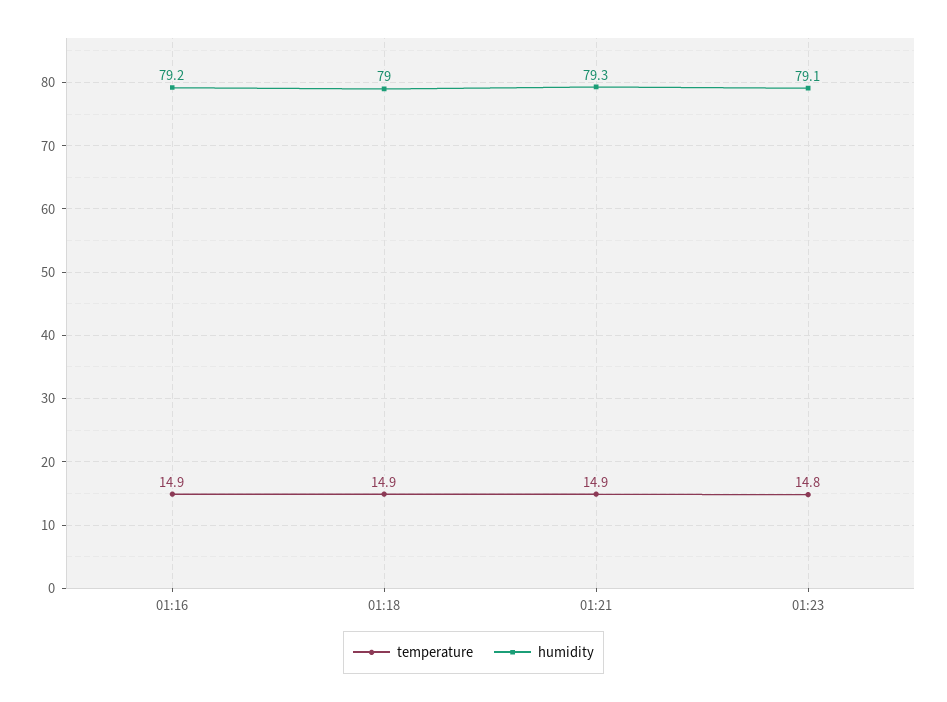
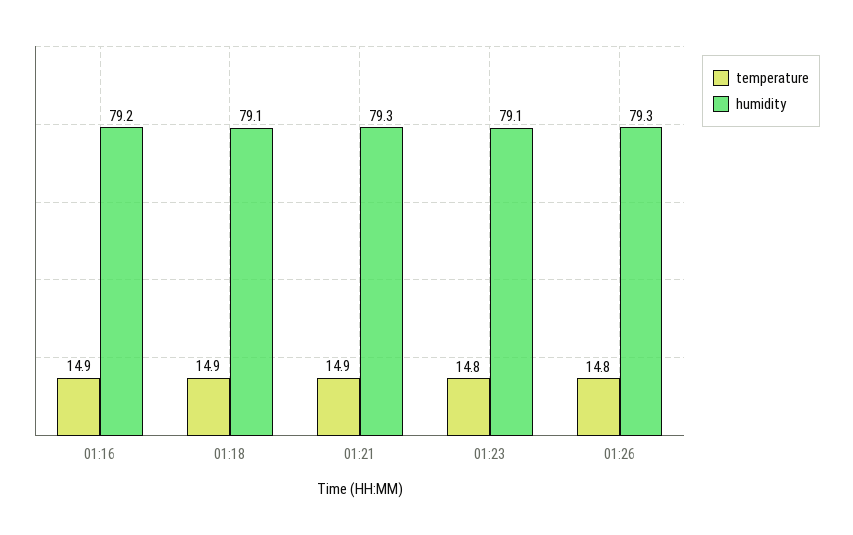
humidity, 01:18: 79 -> 79.1
temperature, 01:26: none -> 14.8
humidity, 01:26: none -> 79.3

